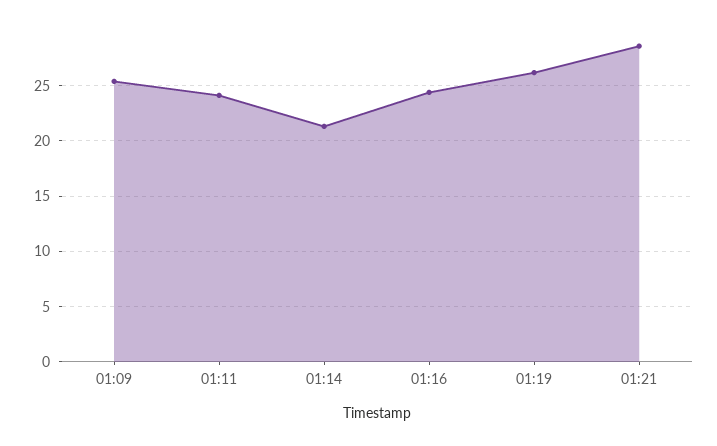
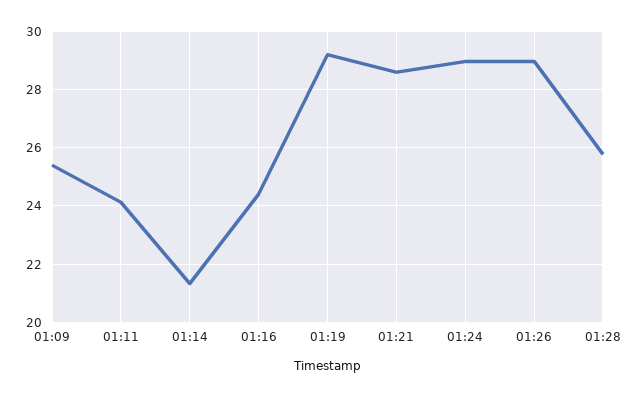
01:19: 26 -> 29.25
01:24: none -> 29
01:26: none -> 29
01:28: none -> 25.75

